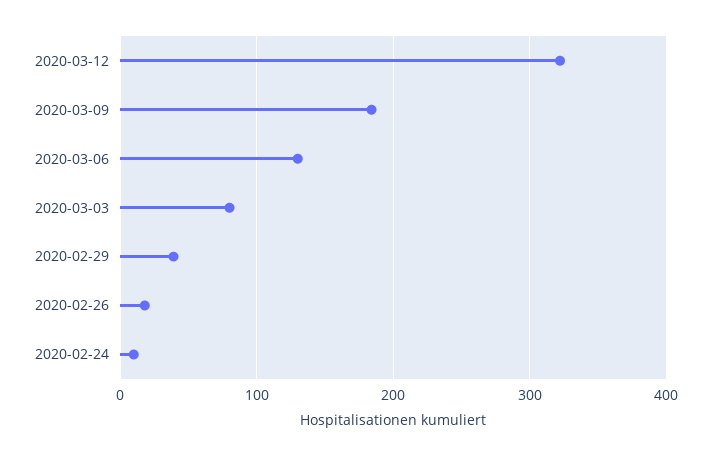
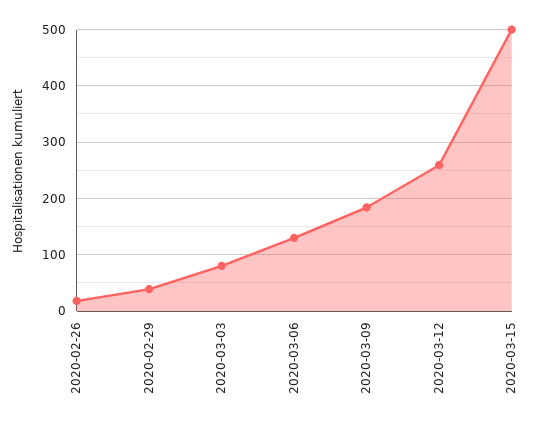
2020-03-12: 320 -> 260
2020-02-24: 10 -> none
2020-03-15: none -> 500

